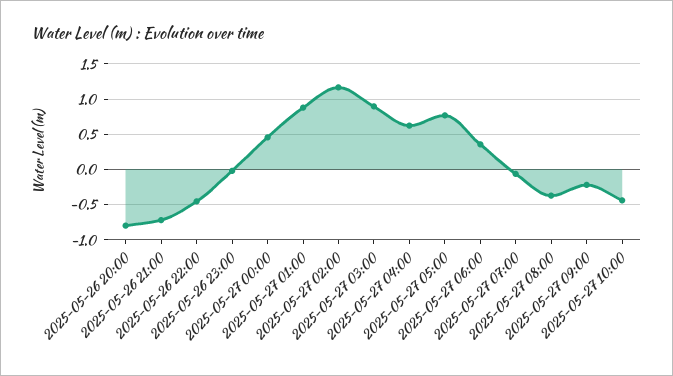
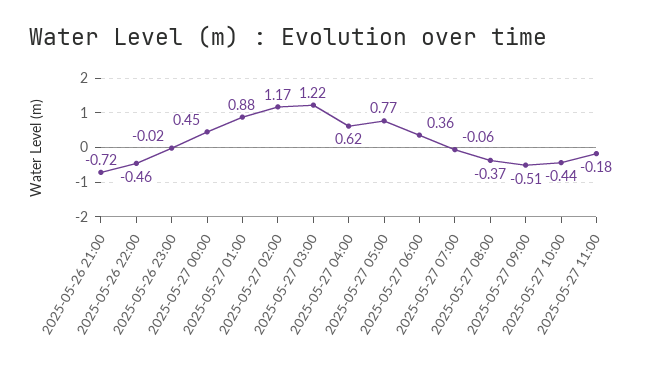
2025-05-26 20:00: -0.8 -> none
2025-05-27 03:00: 0.9 -> 1.22
2025-05-27 09:00: -0.2 -> -0.51
2025-05-27 11:00: none -> -0.18

